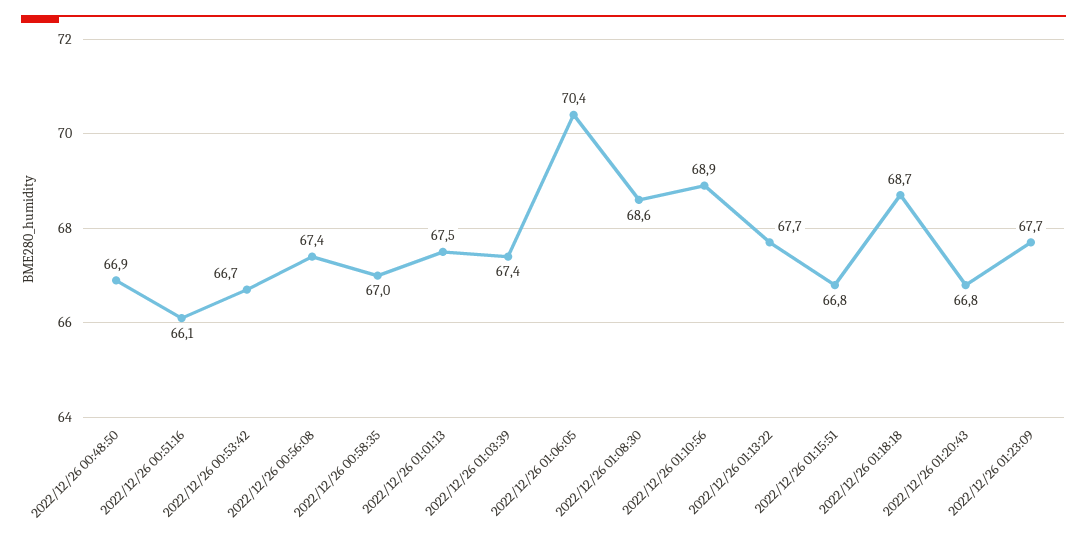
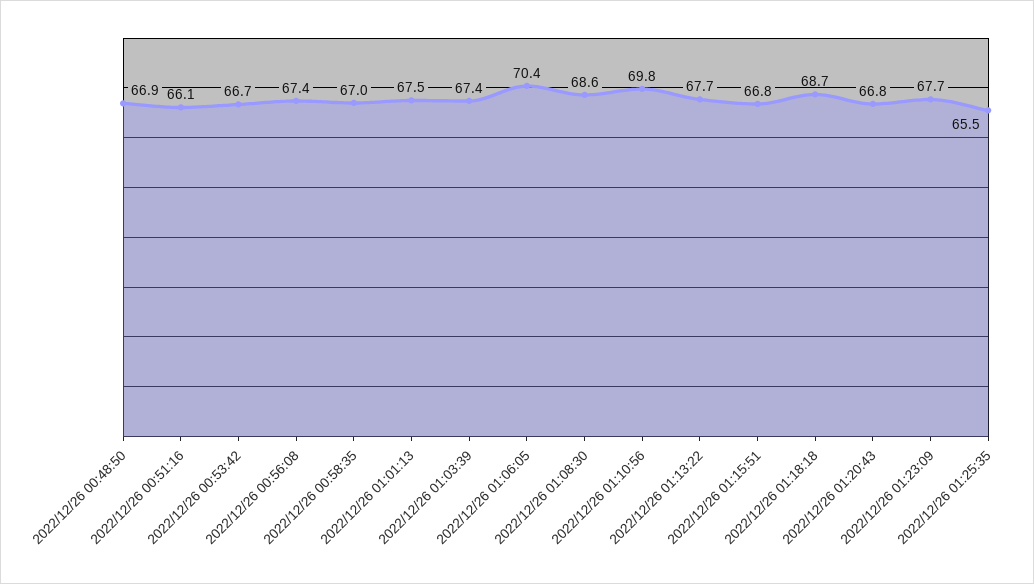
2022/12/26 01:10:56: 68.9 -> 69.8
2022/12/26 01:25:35: none -> 65.5

